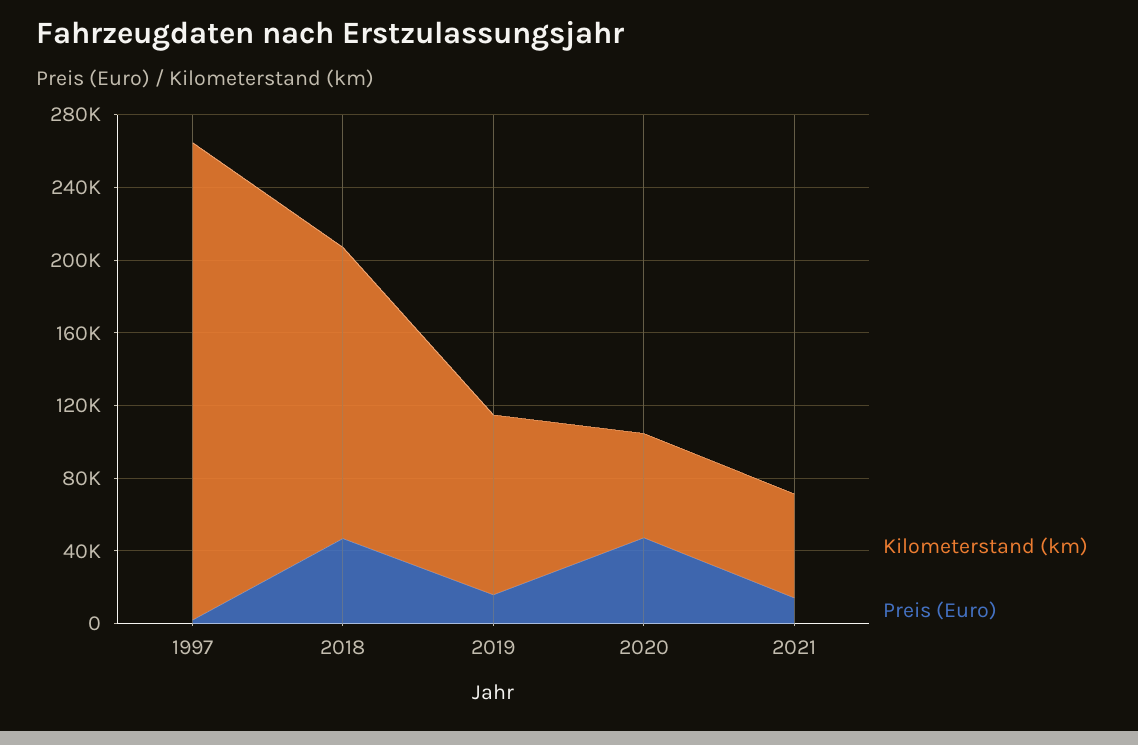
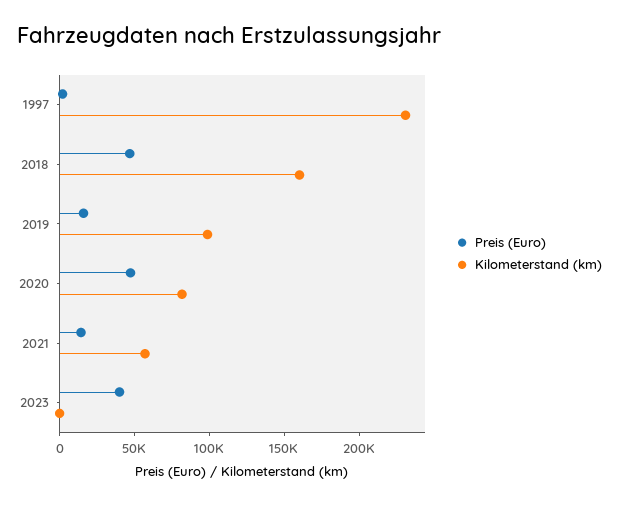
Kilometerstand (km), 1997: 260000 -> 230000
Kilometerstand (km), 2020: 60000 -> 80000
Preis (Euro), 2023: none -> 40000
Kilometerstand (km), 2023: none -> 0

